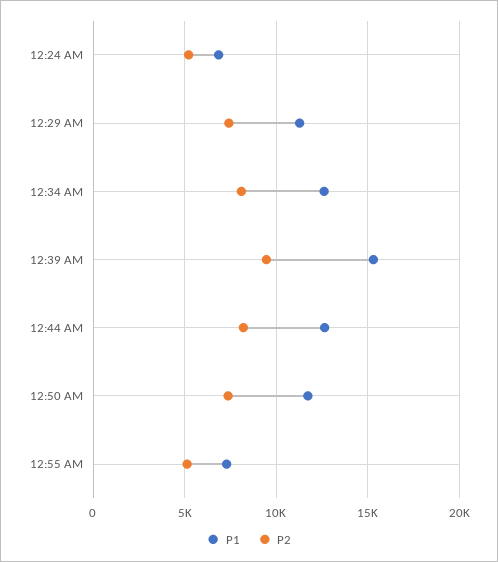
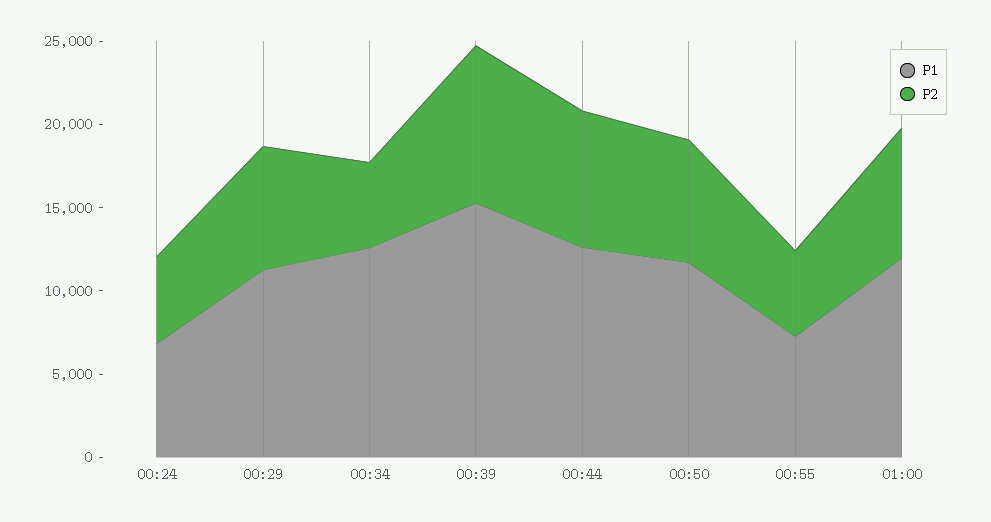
P2, 12:34 AM: 8000 -> 5000
P1, 01:00: none -> 12000
P2, 01:00: none -> 8000

